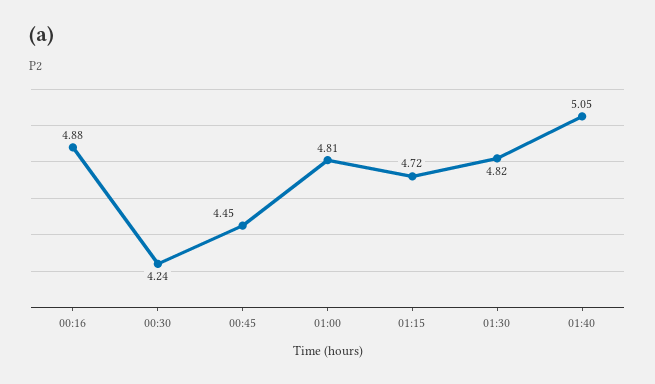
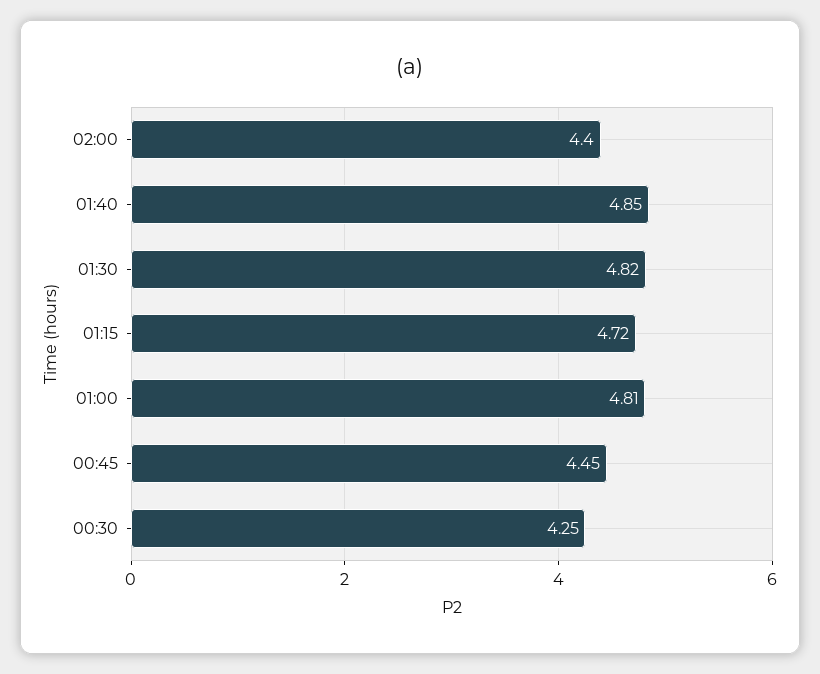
00:16: 4.88 -> none
00:30: 4.24 -> 4.25
01:40: 5.05 -> 4.85
02:00: none -> 4.4

